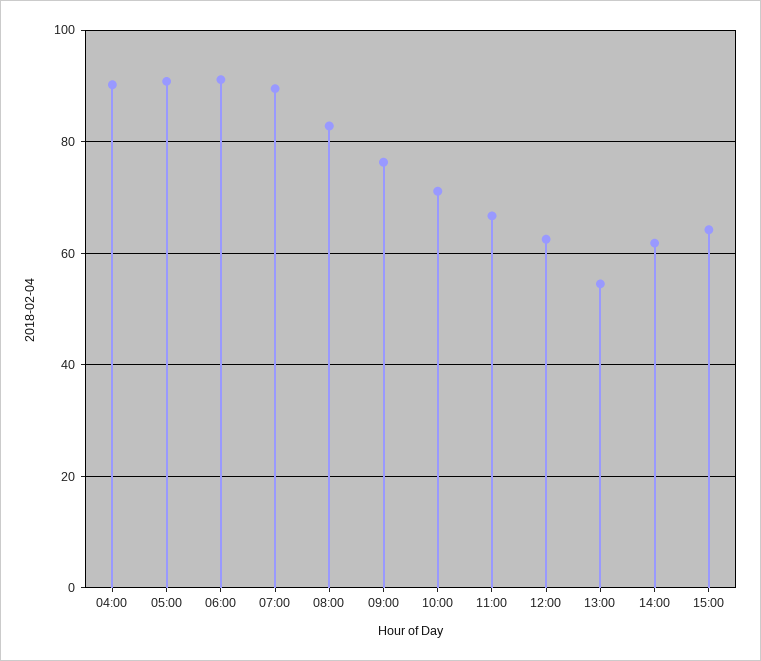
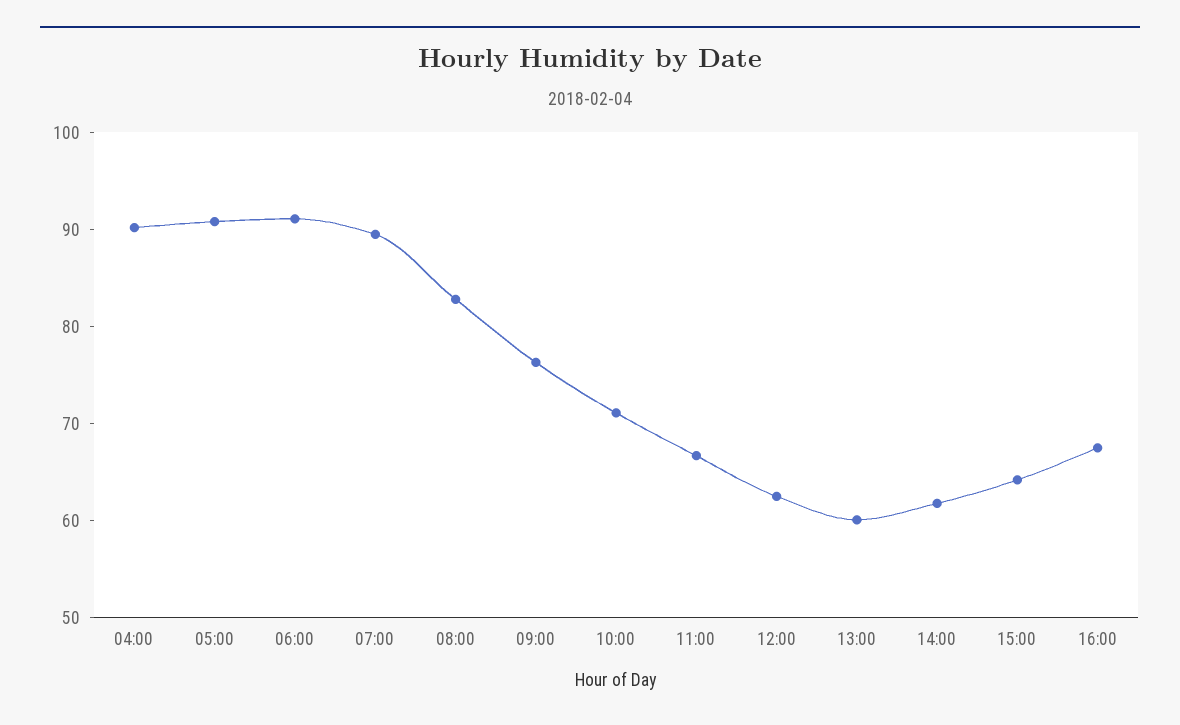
13:00: 54 -> 60
16:00: none -> 68

